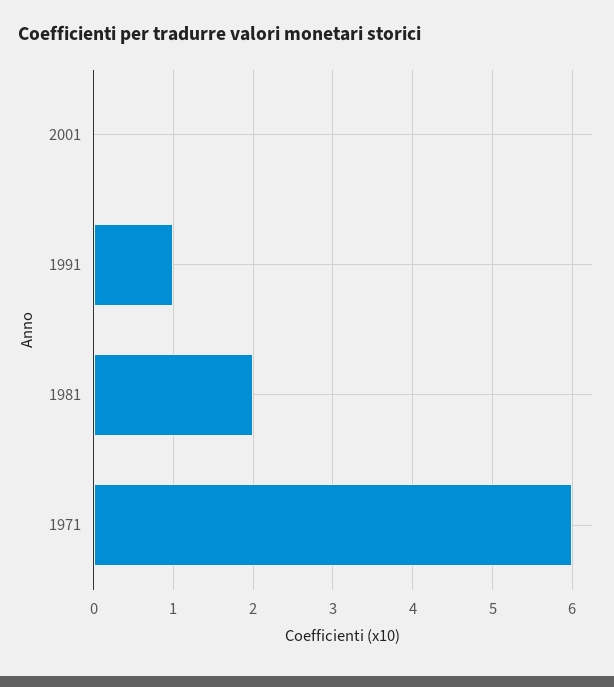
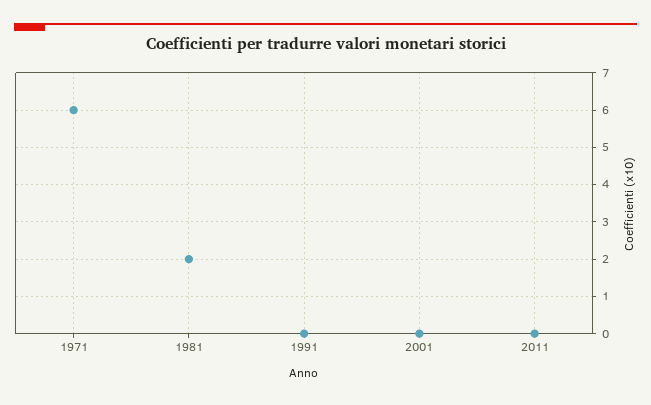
1991: 1 -> 0
2011: none -> 0

